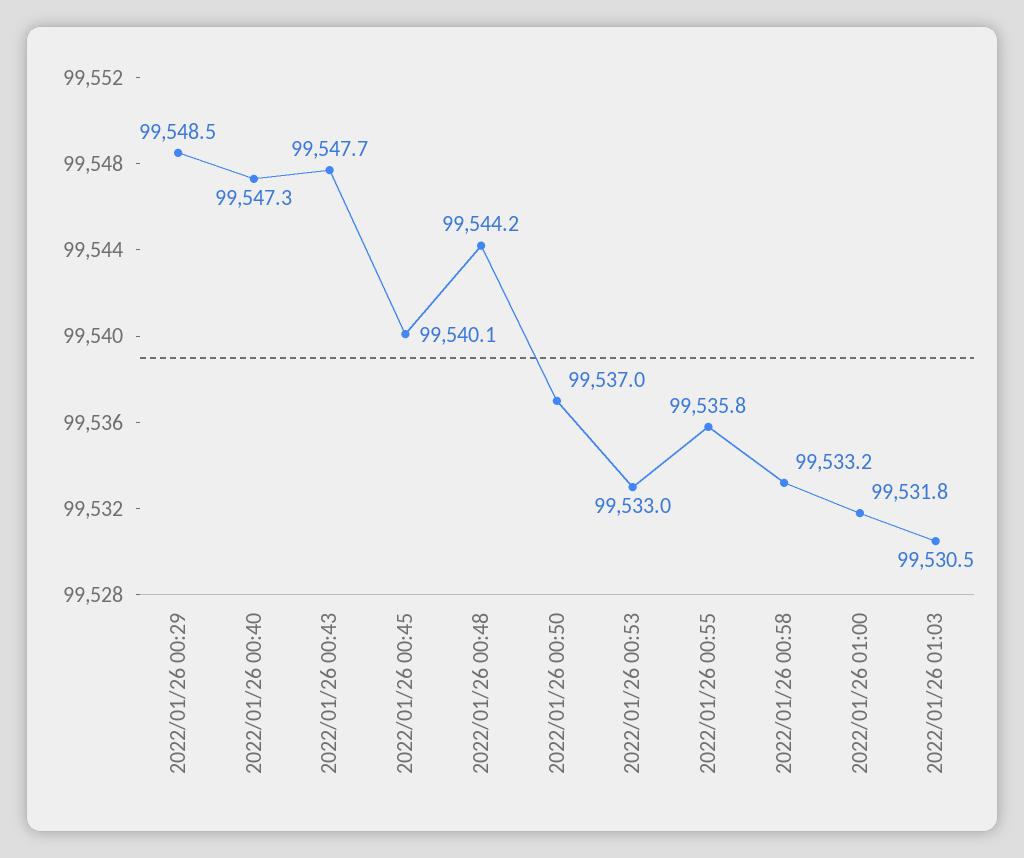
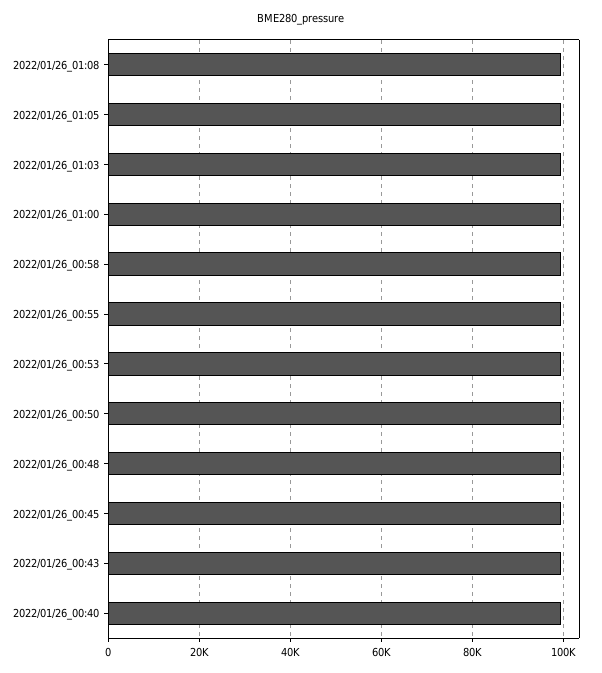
2022/01/26 00:29: 99548.5 -> none
2022/01/26_01:08: none -> 100000
2022/01/26_01:05: none -> 100000

